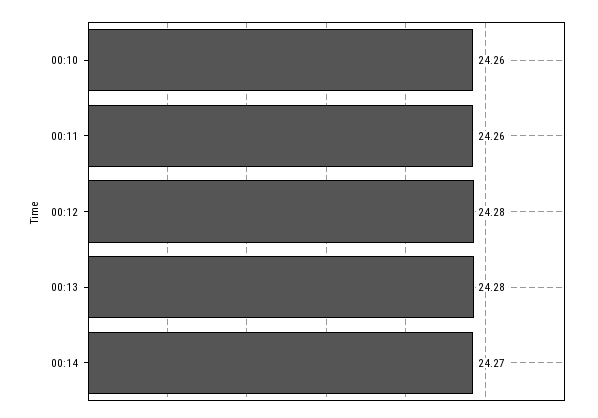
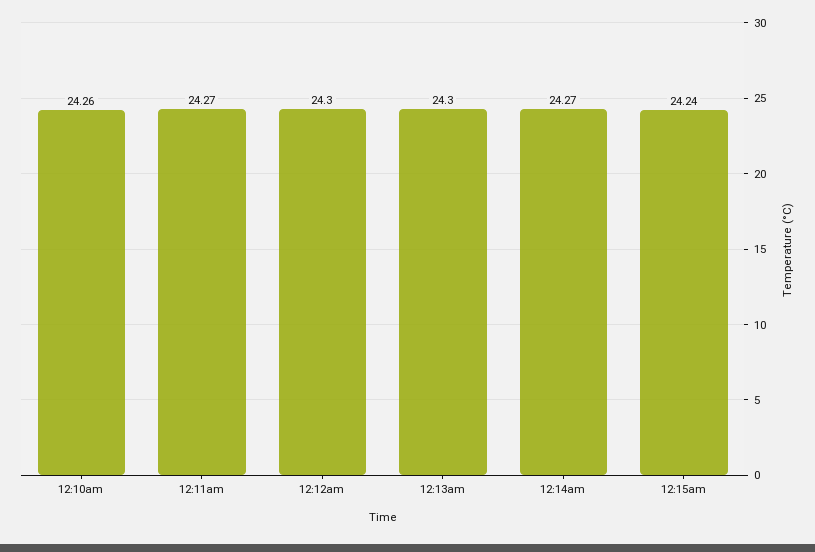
00:11: 24.26 -> 24.27
00:12: 24.28 -> 24.3
00:13: 24.28 -> 24.3
12:15am: none -> 24.24

